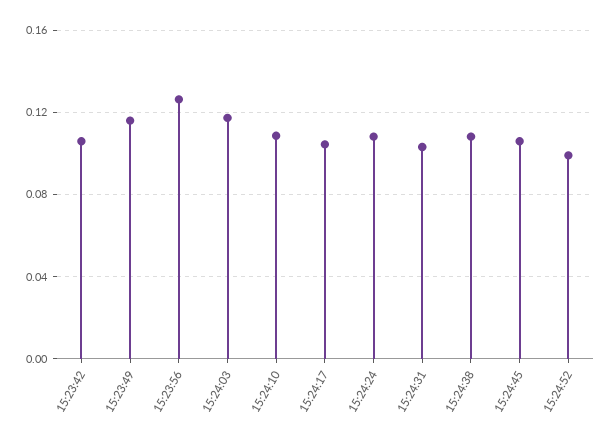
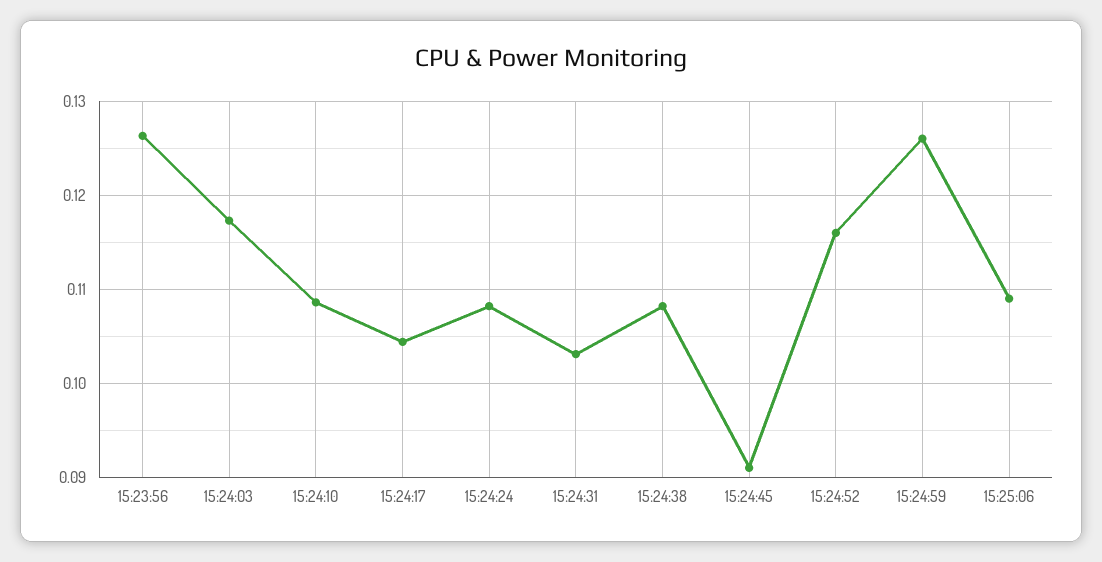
15:23:42: 0.105 -> none
15:23:49: 0.115 -> none
15:24:45: 0.105 -> 0.091
15:24:52: 0.1 -> 0.116
15:24:59: none -> 0.126
15:25:06: none -> 0.109

